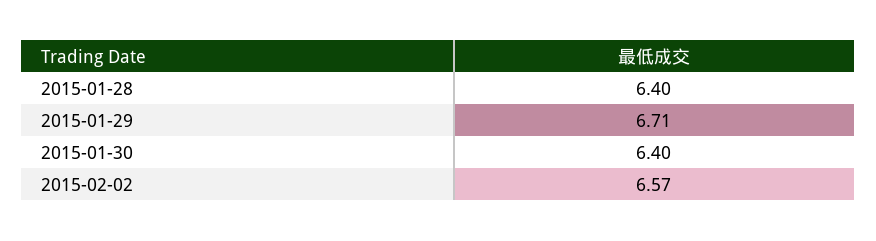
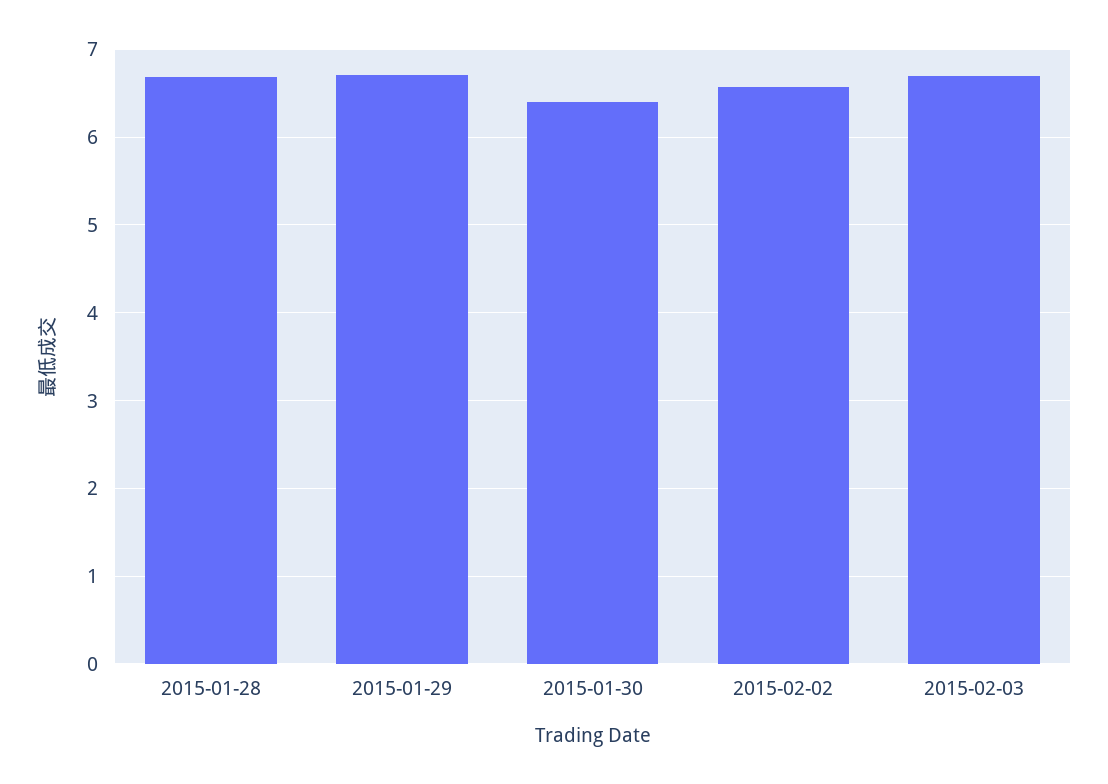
2015-01-28: 6.4 -> 6.7
2015-02-03: none -> 6.7

